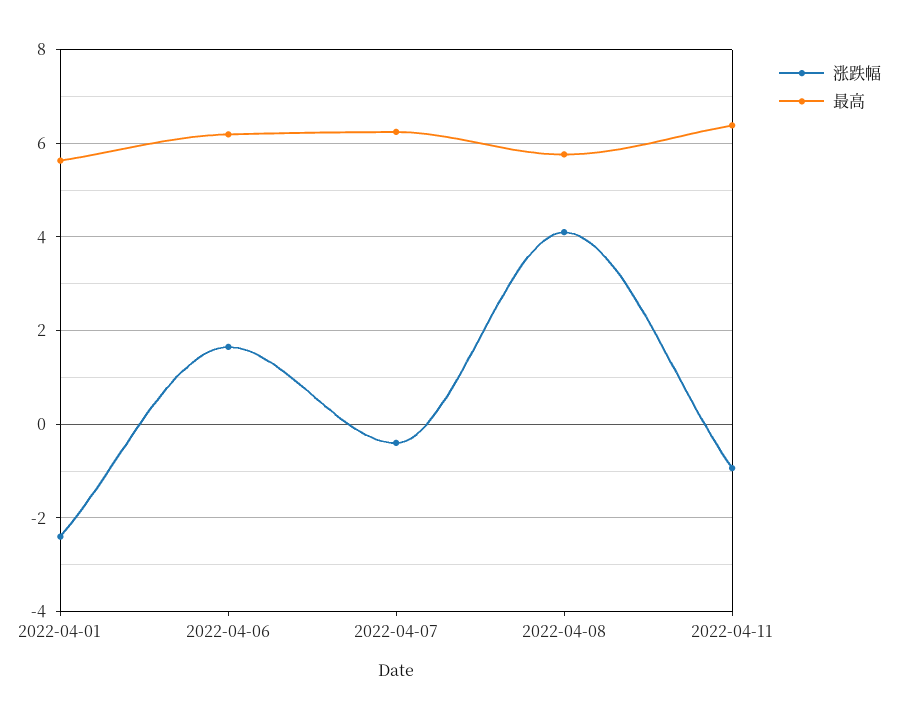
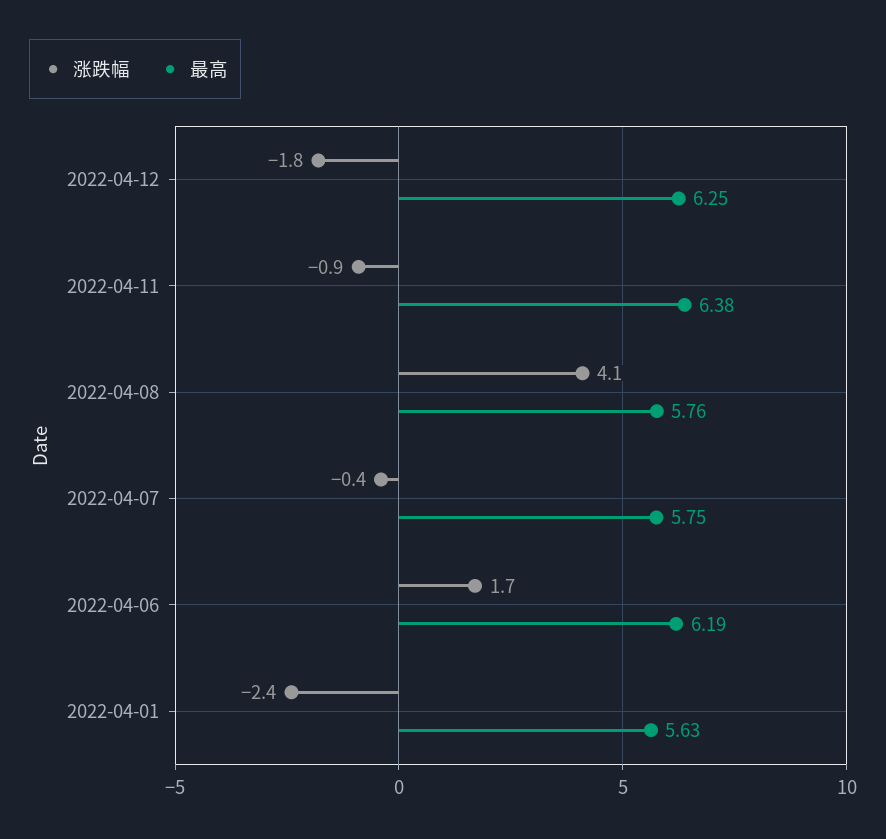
最高, 2022-04-07: 6.2 -> 5.75
涨跌幅, 2022-04-12: none -> -1.8
最高, 2022-04-12: none -> 6.25

